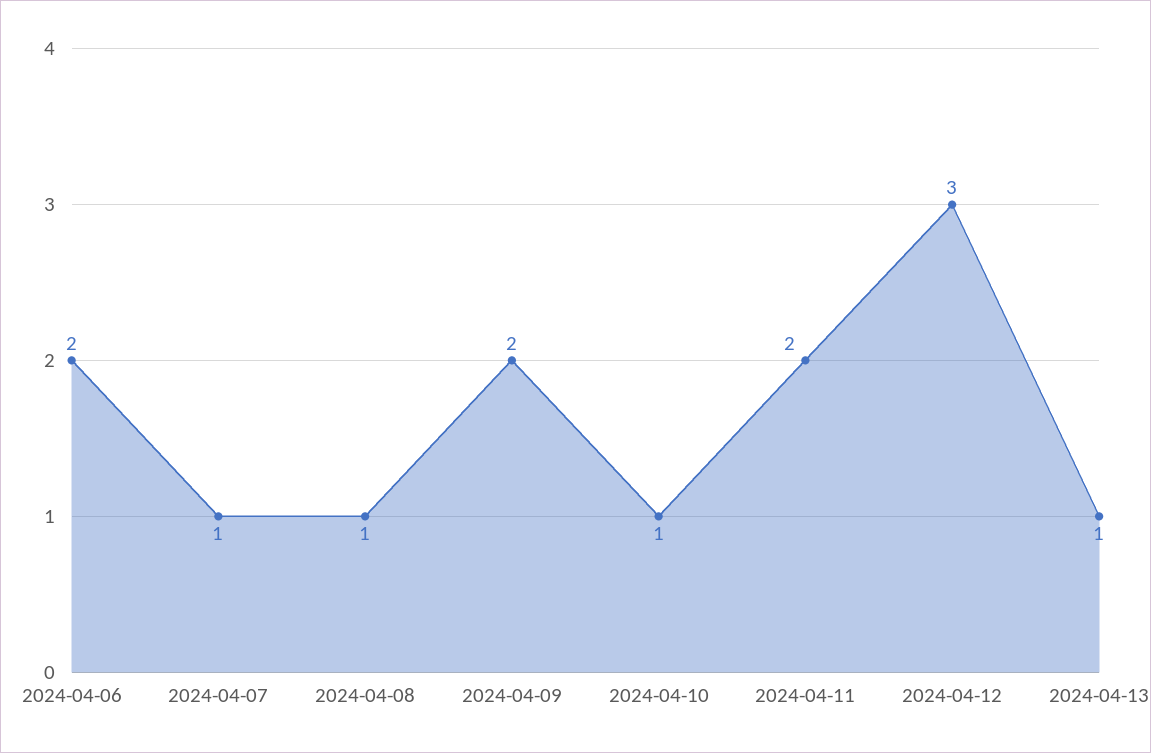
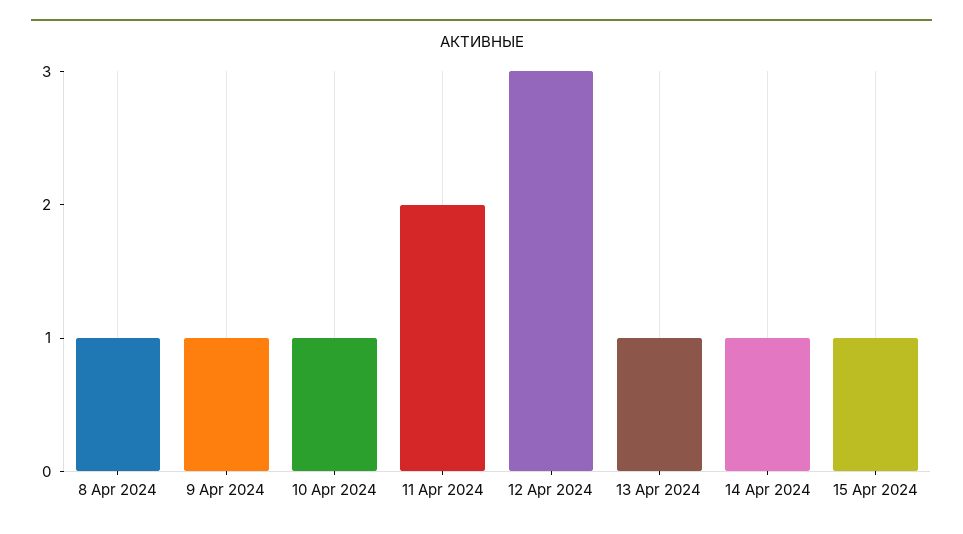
2024-04-06: 2 -> none
2024-04-07: 1 -> none
2024-04-09: 2 -> 1
14 Apr 2024: none -> 1
15 Apr 2024: none -> 1

